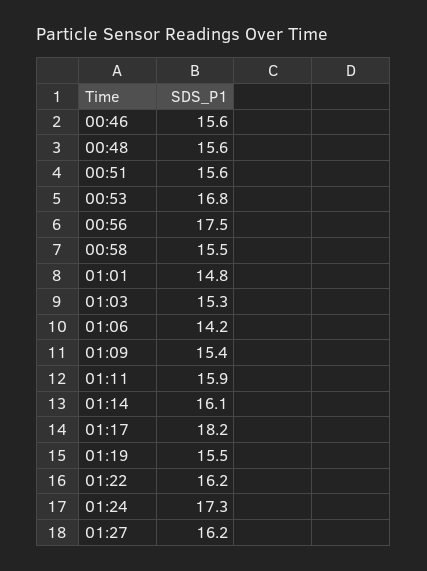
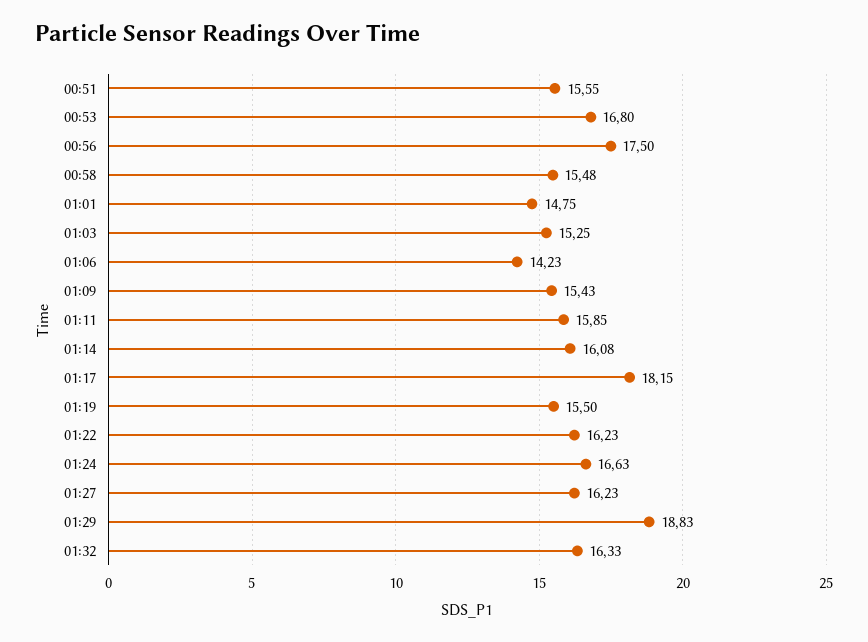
00:46: 15.6 -> none
00:48: 15.6 -> none
01:24: 17.3 -> 16.63
01:29: none -> 18.83
01:32: none -> 16.33

